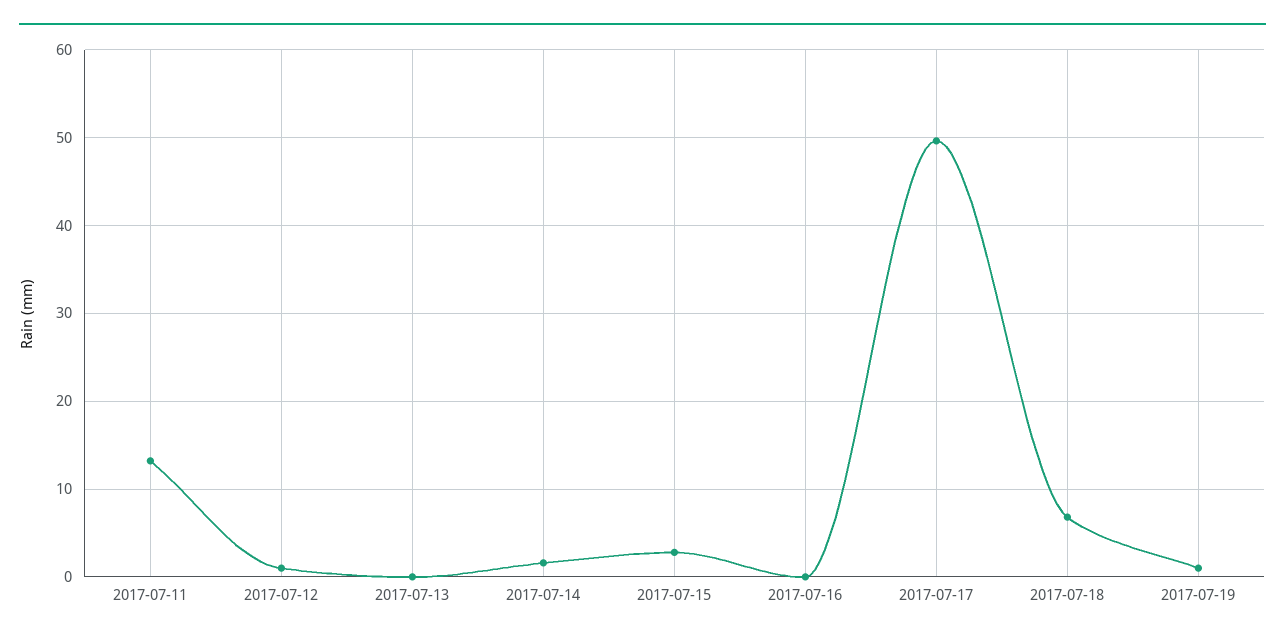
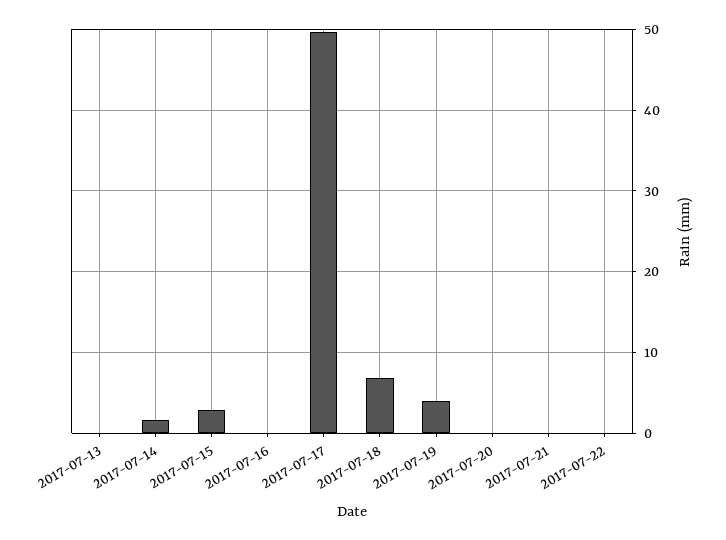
2017-07-11: 13 -> none
2017-07-12: 1 -> none
2017-07-19: 1 -> 4
2017-07-20: none -> 0
2017-07-21: none -> 0
2017-07-22: none -> 0

